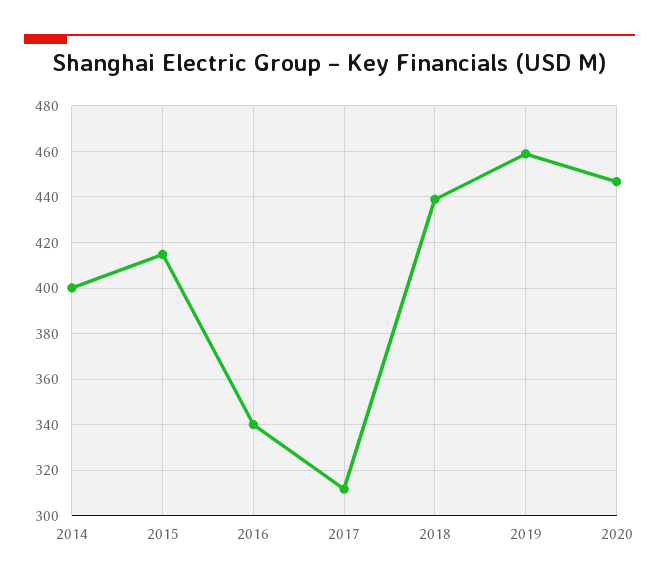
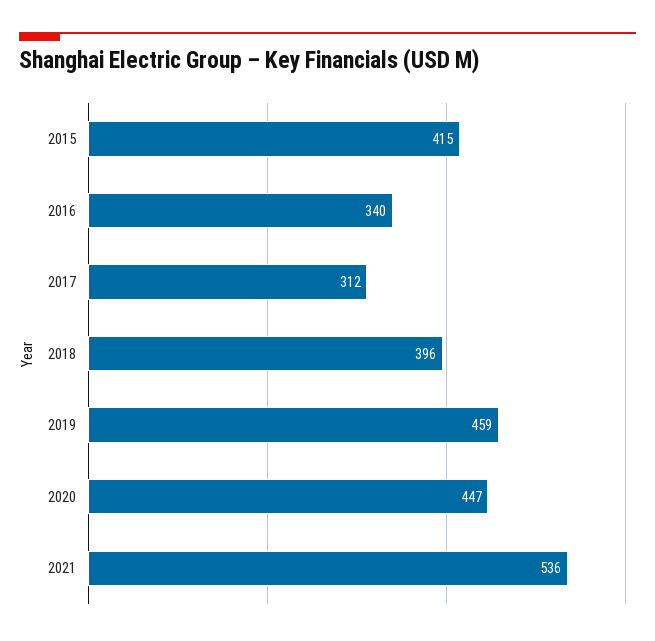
2014: 400 -> none
2018: 440 -> 396
2021: none -> 536

